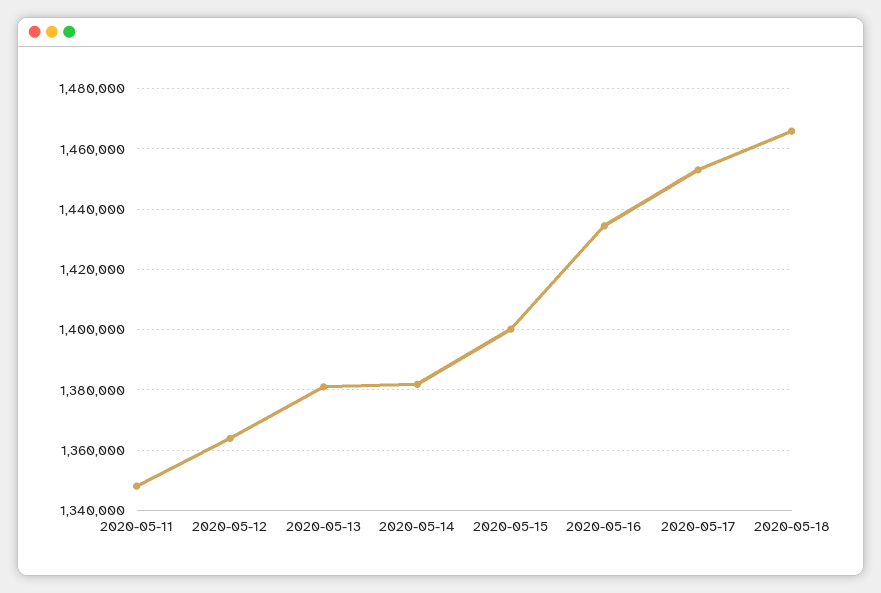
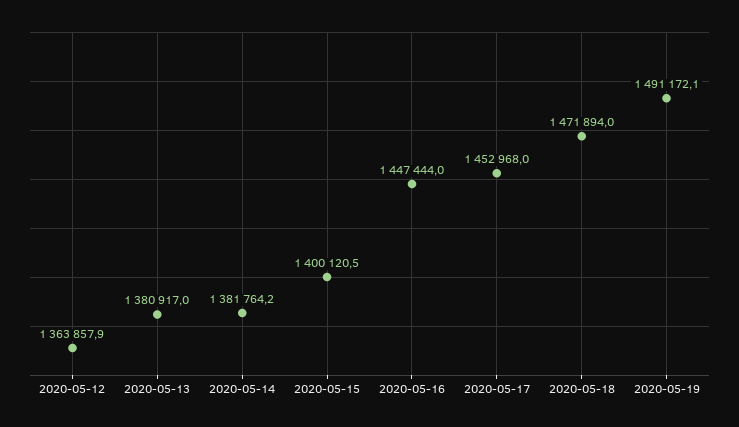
2020-05-11: 1348000 -> none
2020-05-16: 1434000 -> 1447444
2020-05-18: 1466000 -> 1471894
2020-05-19: none -> 1491172.1

